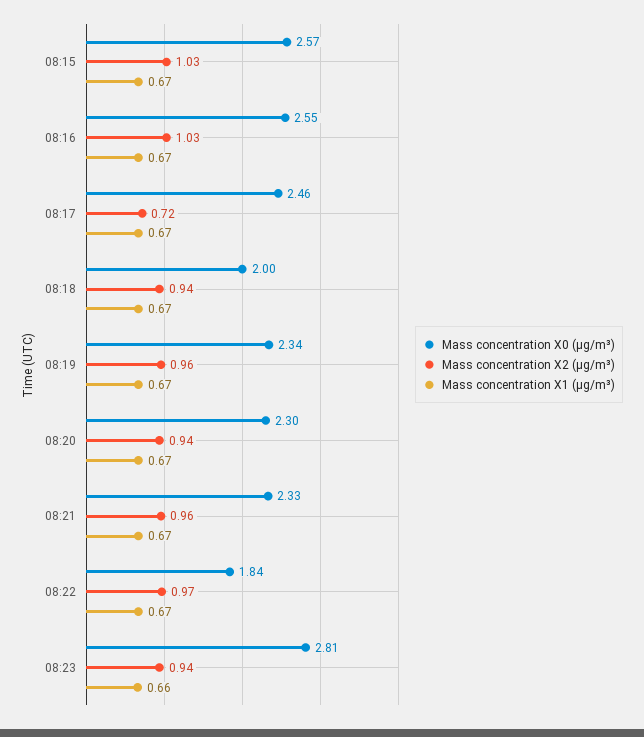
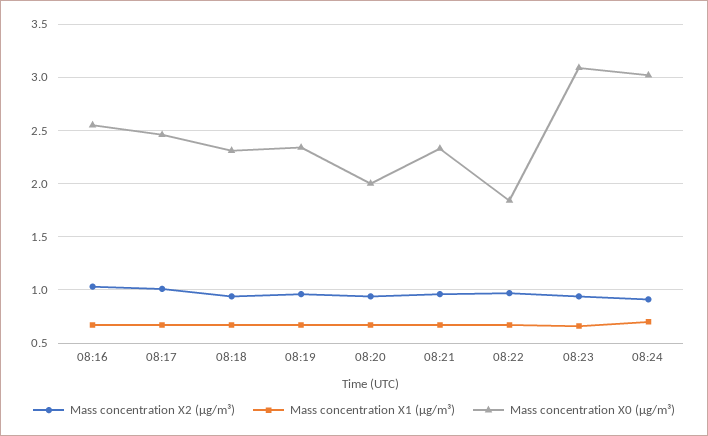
Mass concentration X0 (μg/m³), 08:15: 2.57 -> none
Mass concentration X2 (μg/m³), 08:15: 1.03 -> none
Mass concentration X1 (μg/m³), 08:15: 0.67 -> none
Mass concentration X2 (μg/m³), 08:17: 0.72 -> 1
Mass concentration X0 (μg/m³), 08:18: 2 -> 2.3
Mass concentration X0 (μg/m³), 08:20: 2.3 -> 2
Mass concentration X0 (μg/m³), 08:23: 2.81 -> 3.1
Mass concentration X2 (μg/m³), 08:24: none -> 0.9
Mass concentration X1 (μg/m³), 08:24: none -> 0.7
Mass concentration X0 (μg/m³), 08:24: none -> 3

